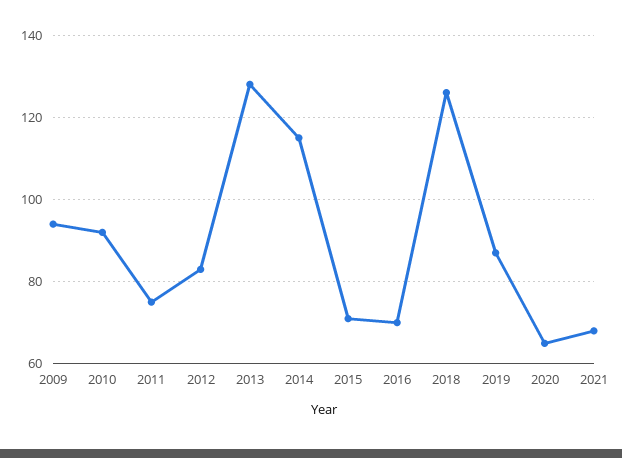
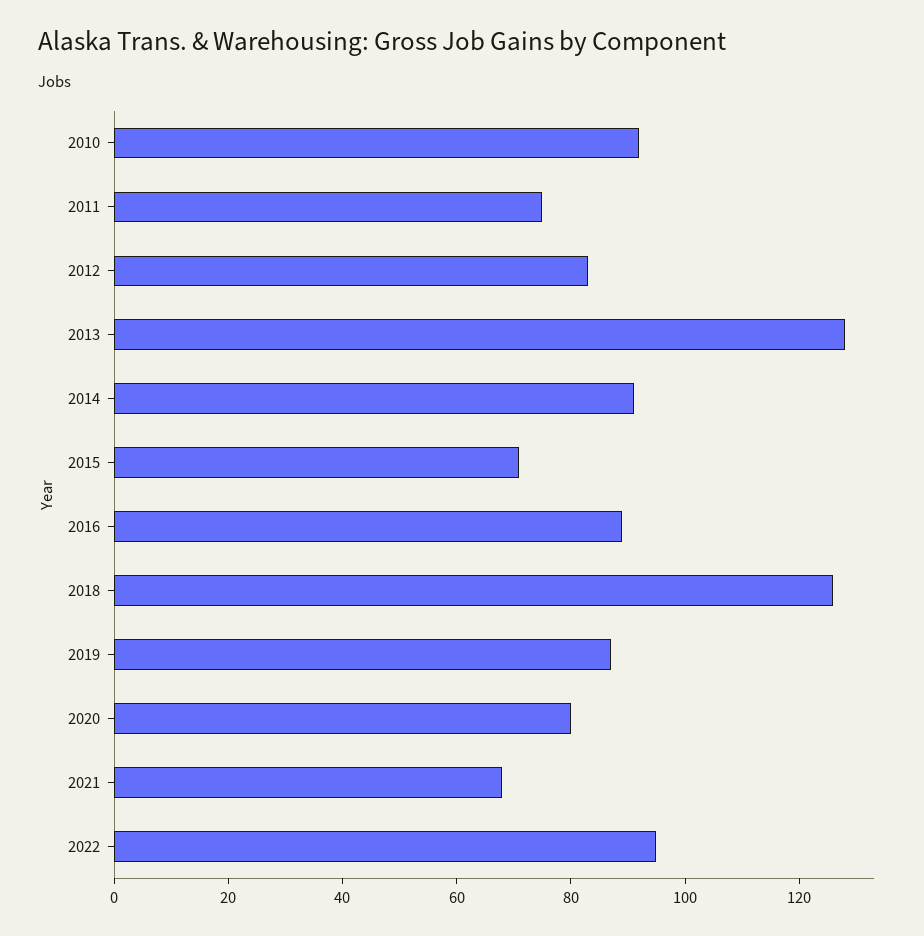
2009: 95 -> none
2014: 115 -> 90
2016: 70 -> 90
2020: 65 -> 80
2022: none -> 95

